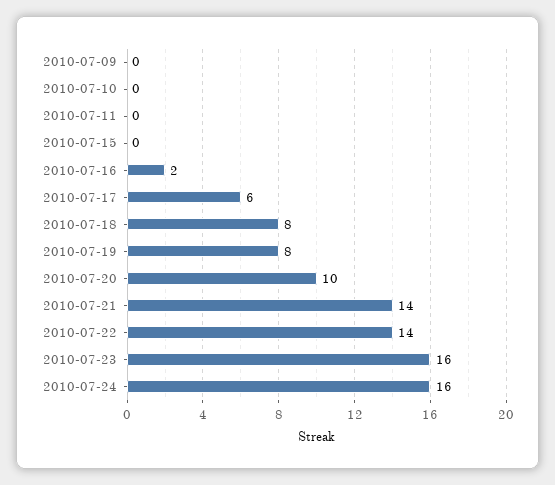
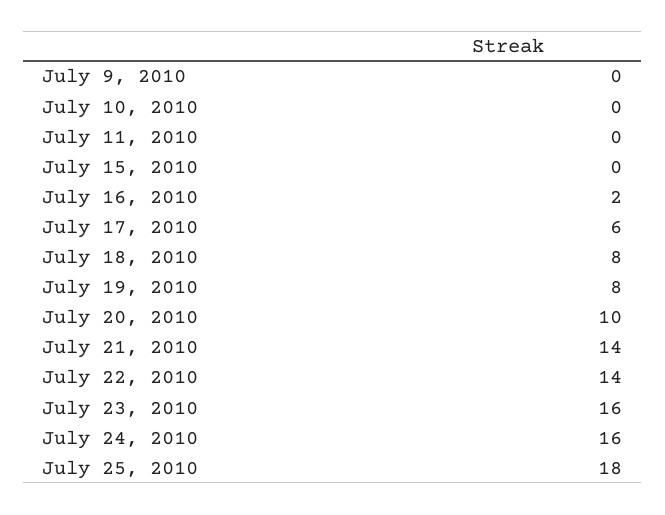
July 25, 2010: none -> 18

